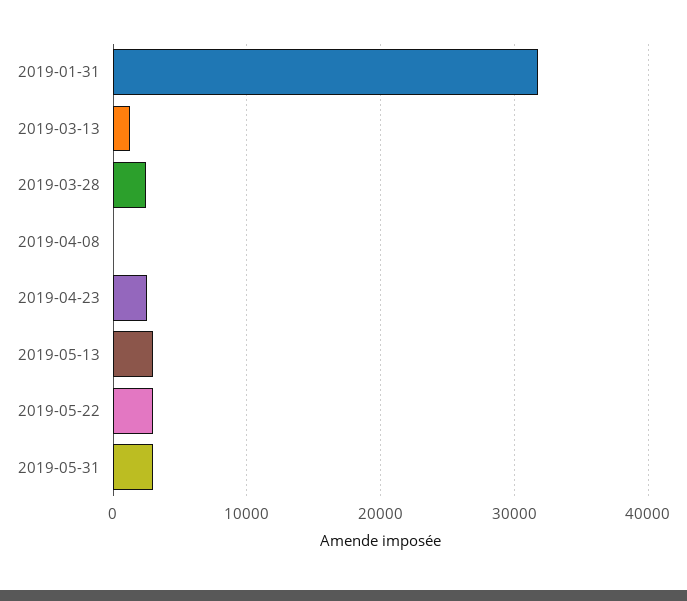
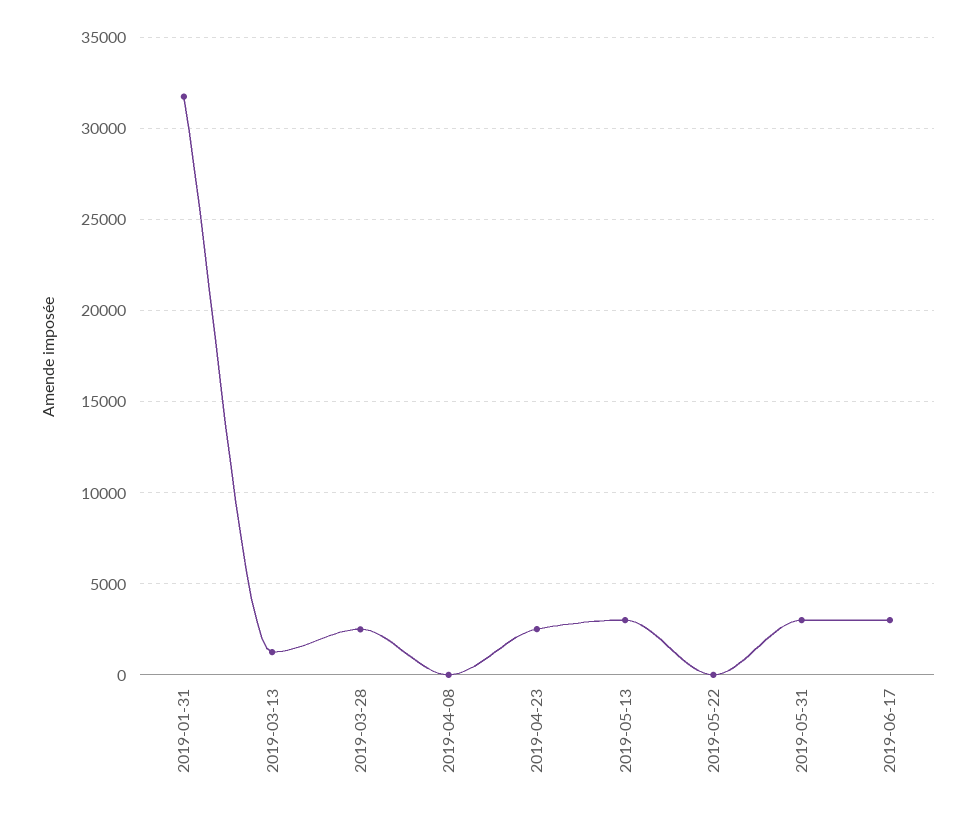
2019-05-22: 3000 -> 0
2019-06-17: none -> 3000

